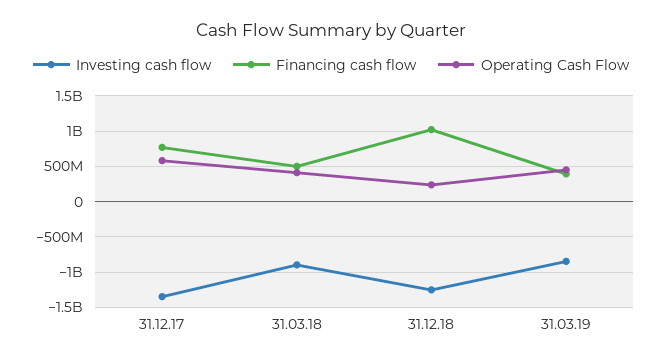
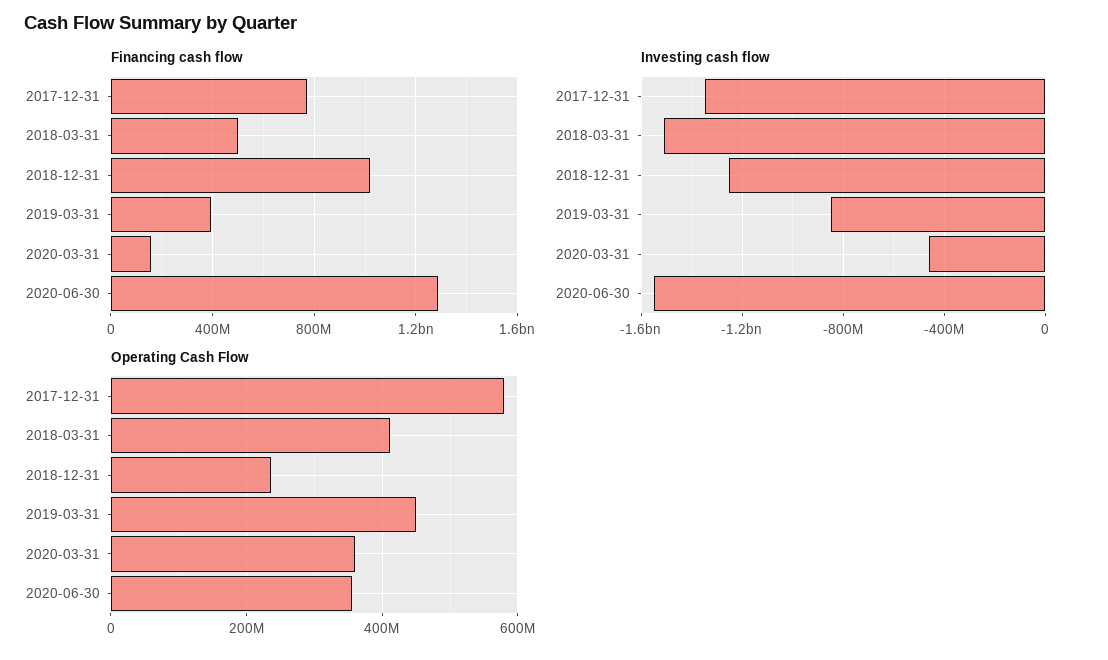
Investing cash flow, 31.03.18: -900000000 -> -1500000000
Financing cash flow, 2020-03-31: none -> 150000000
Financing cash flow, 2020-06-30: none -> 1300000000
Investing cash flow, 2020-03-31: none -> -450000000
Investing cash flow, 2020-06-30: none -> -1550000000
Operating Cash Flow, 2020-03-31: none -> 360000000
Operating Cash Flow, 2020-06-30: none -> 360000000

